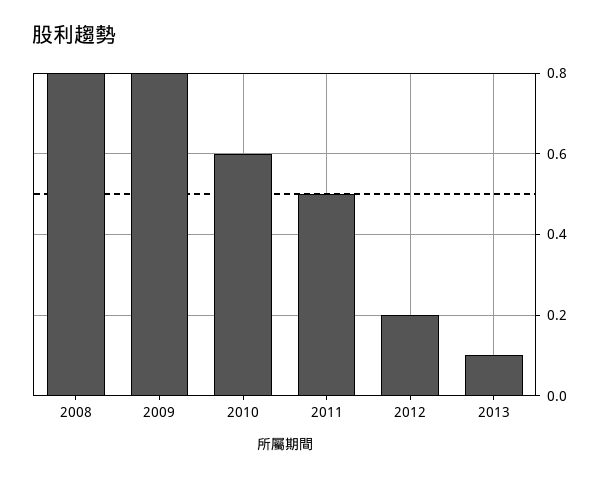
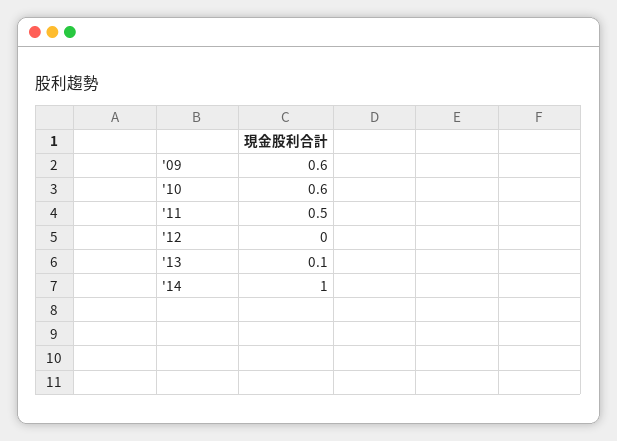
2008: 0.8 -> none
2009: 0.8 -> 0.6
2012: 0.2 -> 0
'14: none -> 1

